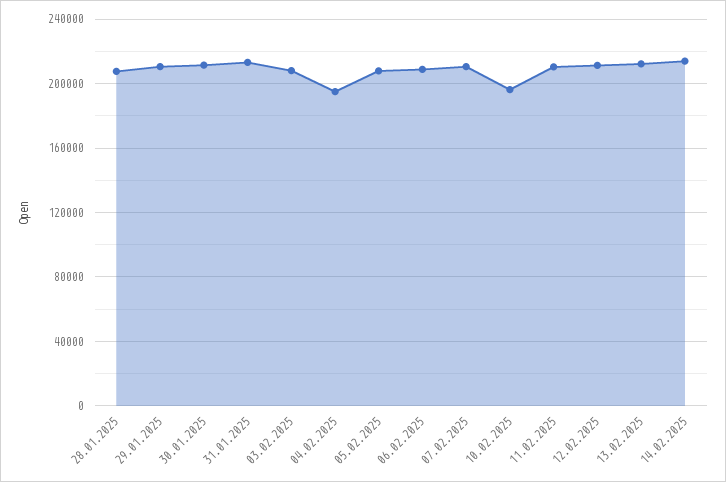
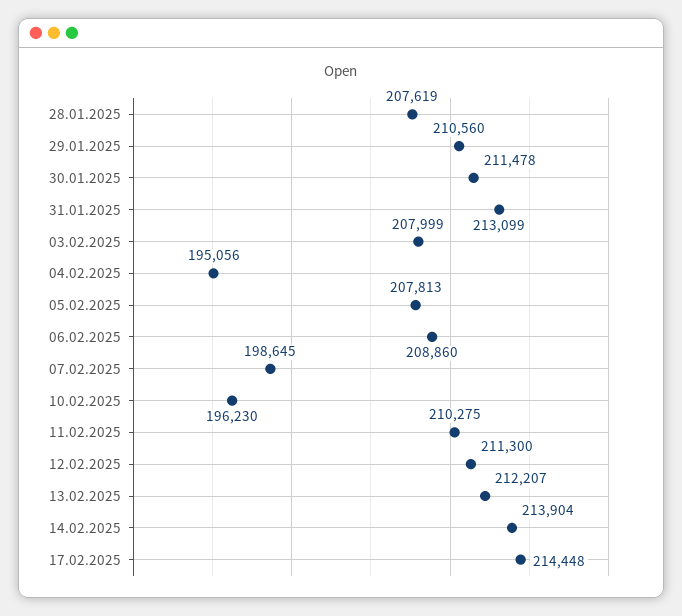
07.02.2025: 210000 -> 198645
17.02.2025: none -> 214448

